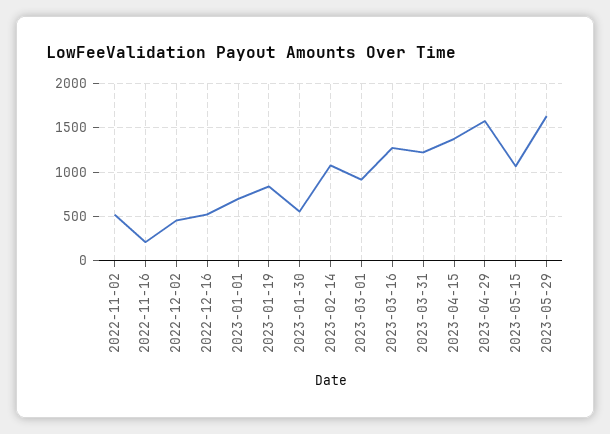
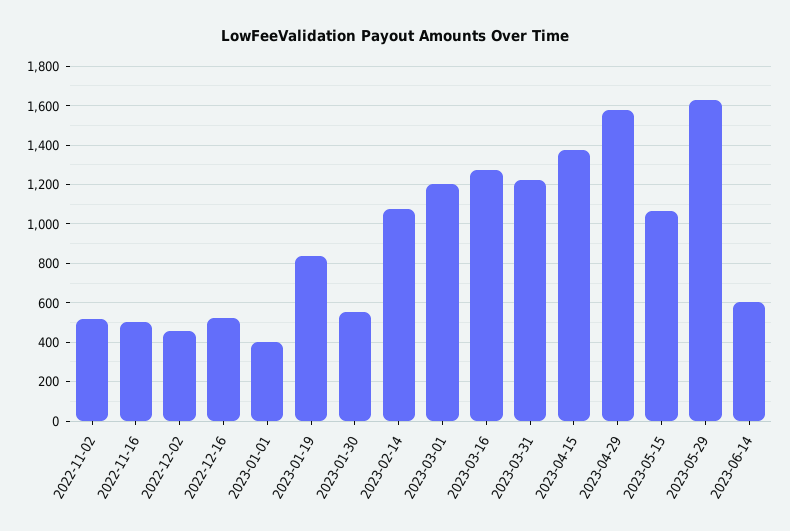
2022-11-16: 200 -> 500
2023-01-01: 700 -> 400
2023-03-01: 900 -> 1200
2023-06-14: none -> 600

